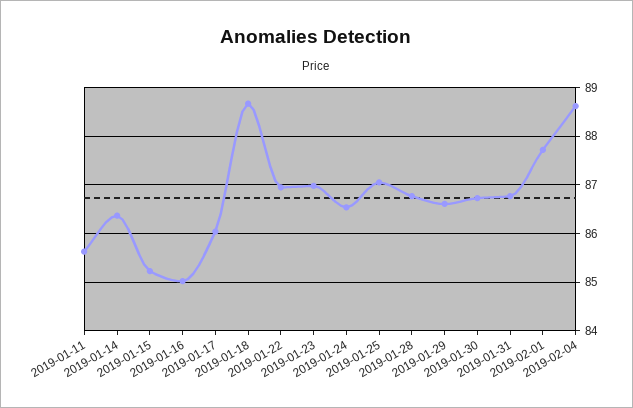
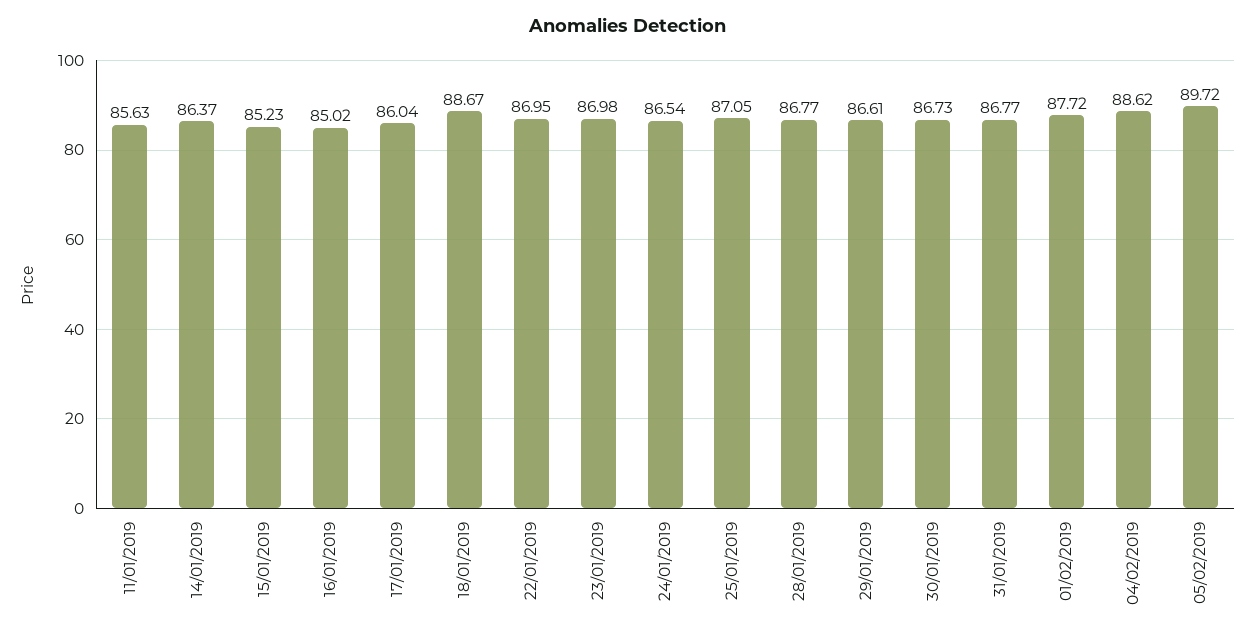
05/02/2019: none -> 89.72

